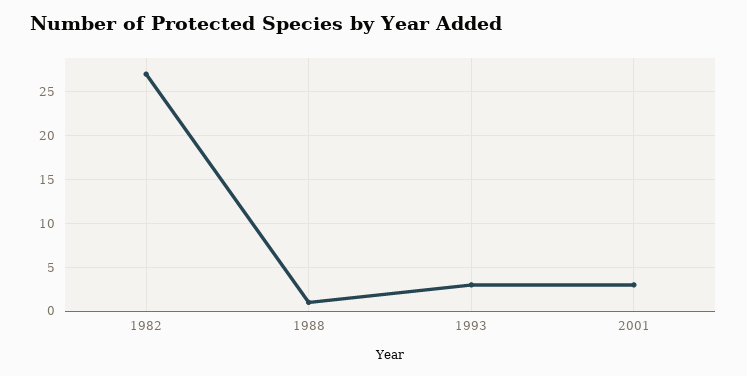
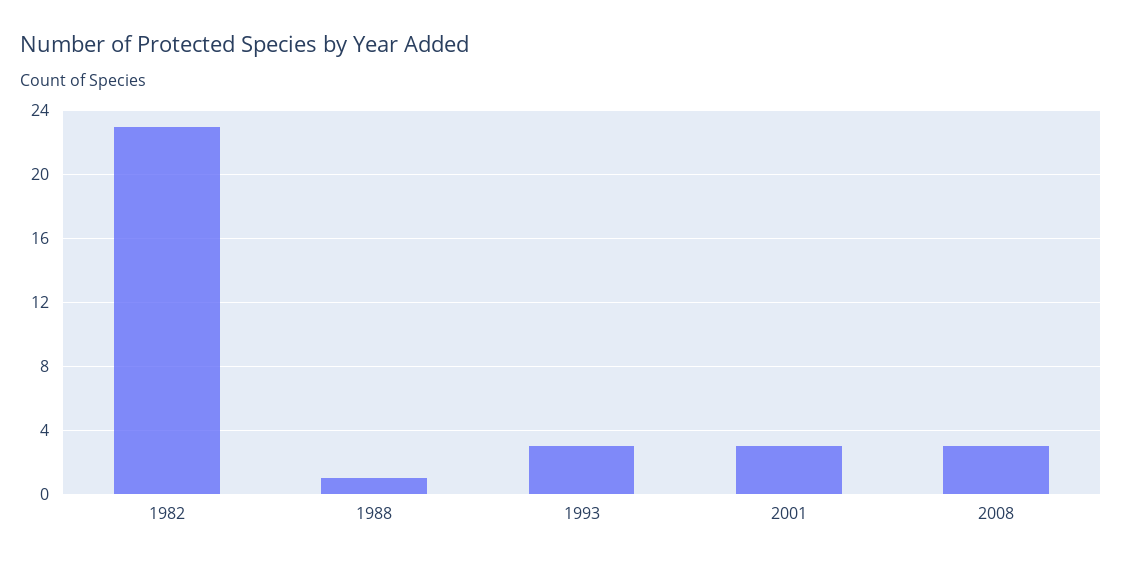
1982: 27 -> 23
2008: none -> 3

